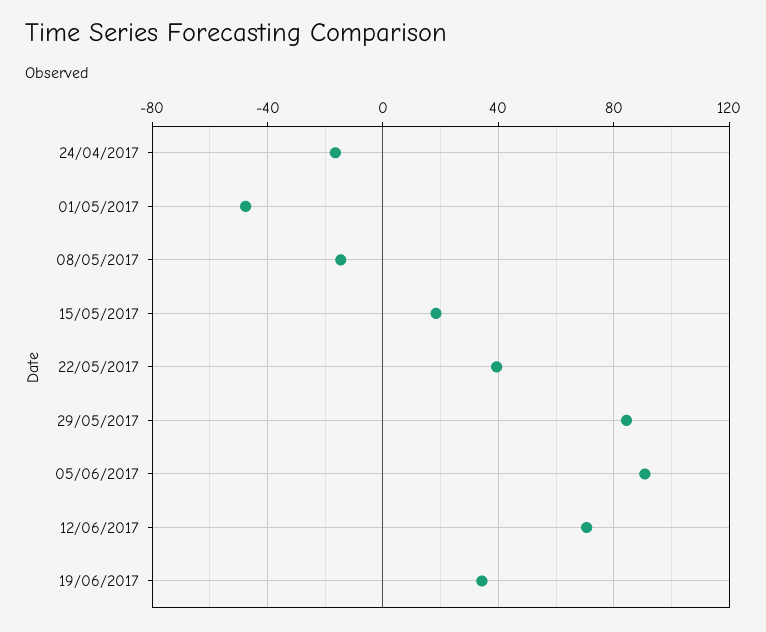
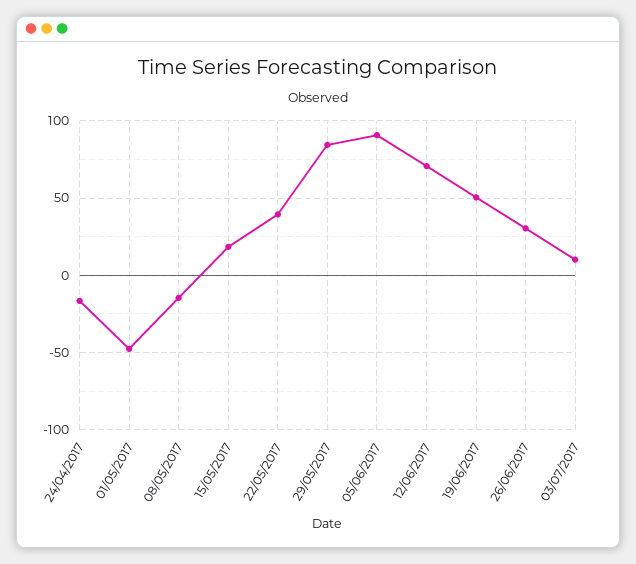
19/06/2017: 35 -> 50
26/06/2017: none -> 30
03/07/2017: none -> 10

